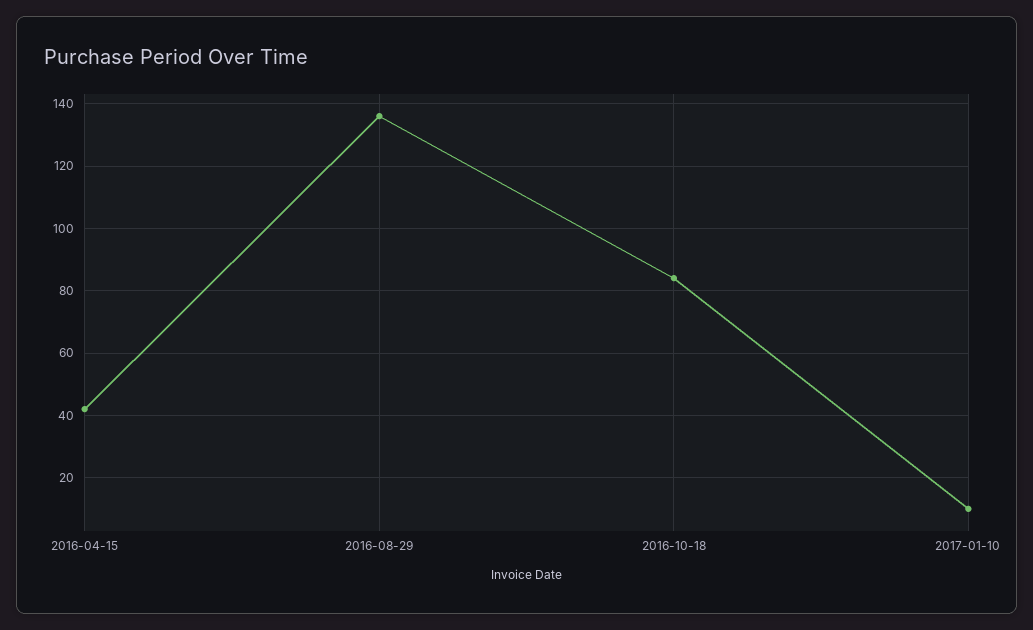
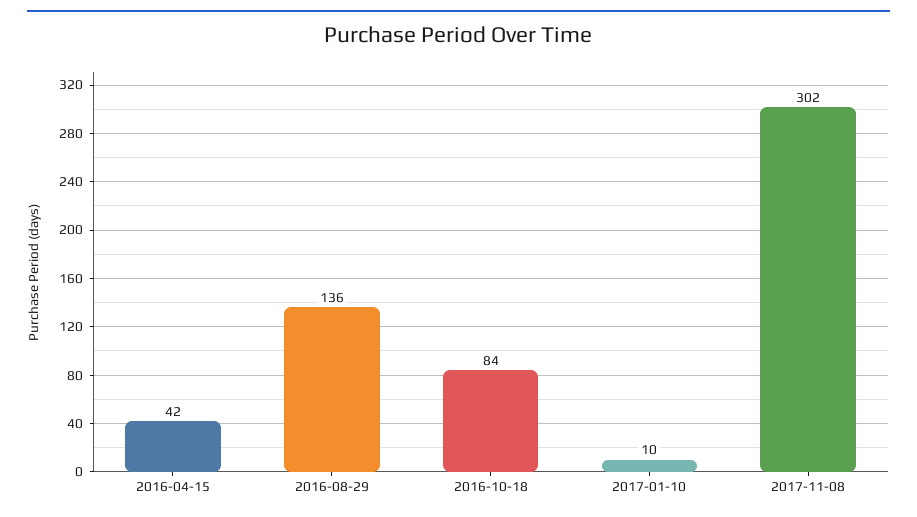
2017-11-08: none -> 302

